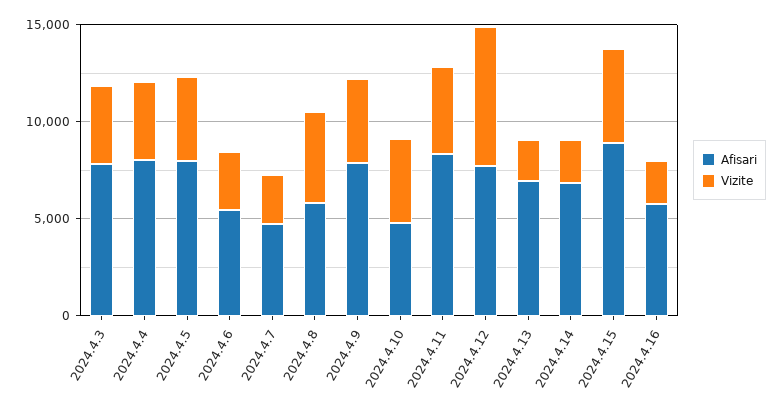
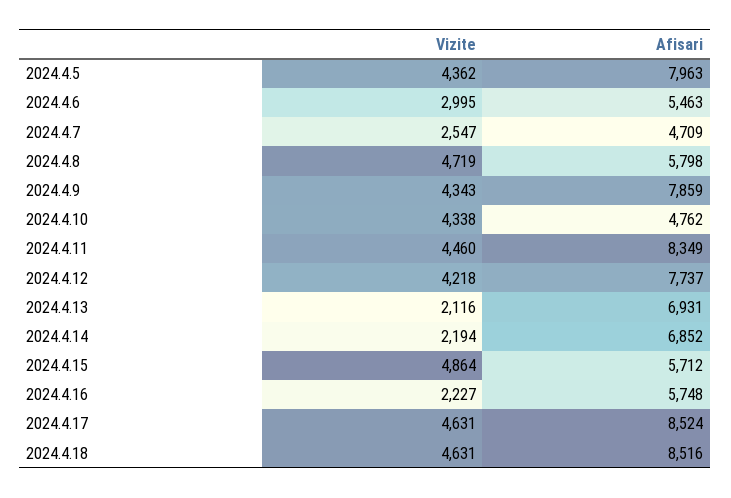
Afisari, 2024.4.3: 8000 -> none
Vizite, 2024.4.3: 4000 -> none
Afisari, 2024.4.4: 8000 -> none
Vizite, 2024.4.4: 4000 -> none
Vizite, 2024.4.12: 7000 -> 4218
Afisari, 2024.4.15: 9000 -> 5712
Vizite, 2024.4.17: none -> 4631
Afisari, 2024.4.17: none -> 8524
Vizite, 2024.4.18: none -> 4631
Afisari, 2024.4.18: none -> 8516

